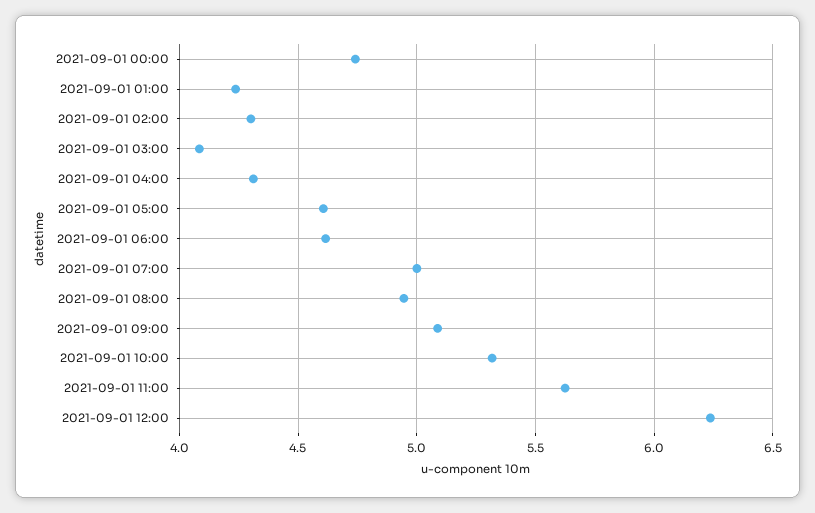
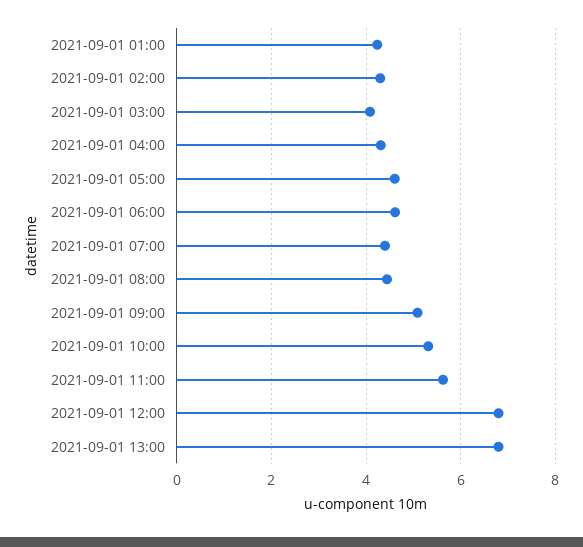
2021-09-01 00:00: 4.75 -> none
2021-09-01 07:00: 5 -> 4.4
2021-09-01 08:00: 4.95 -> 4.4
2021-09-01 12:00: 6.25 -> 6.8
2021-09-01 13:00: none -> 6.8

